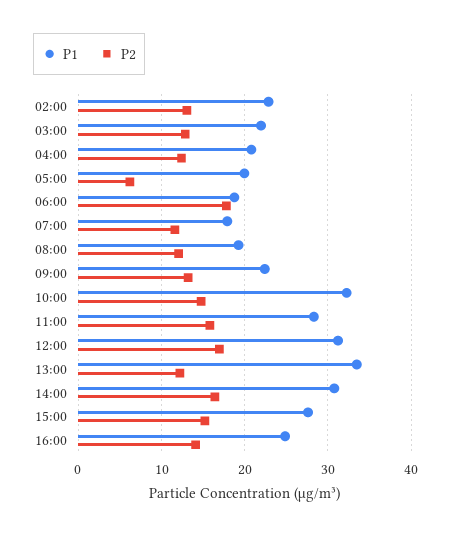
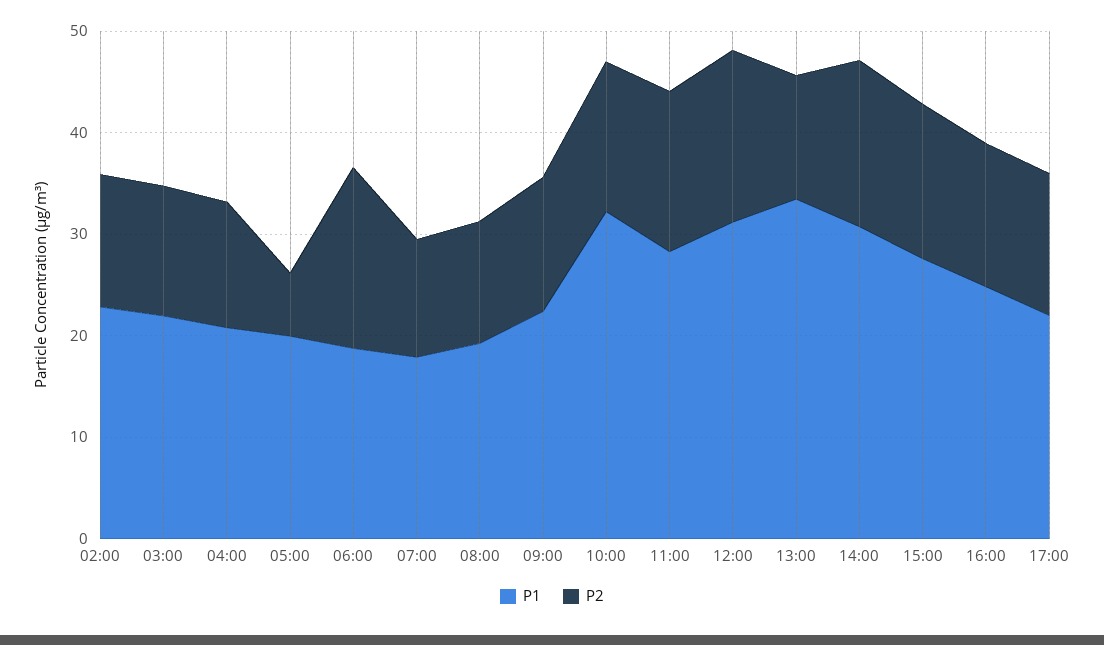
P1, 17:00: none -> 22
P2, 17:00: none -> 14

